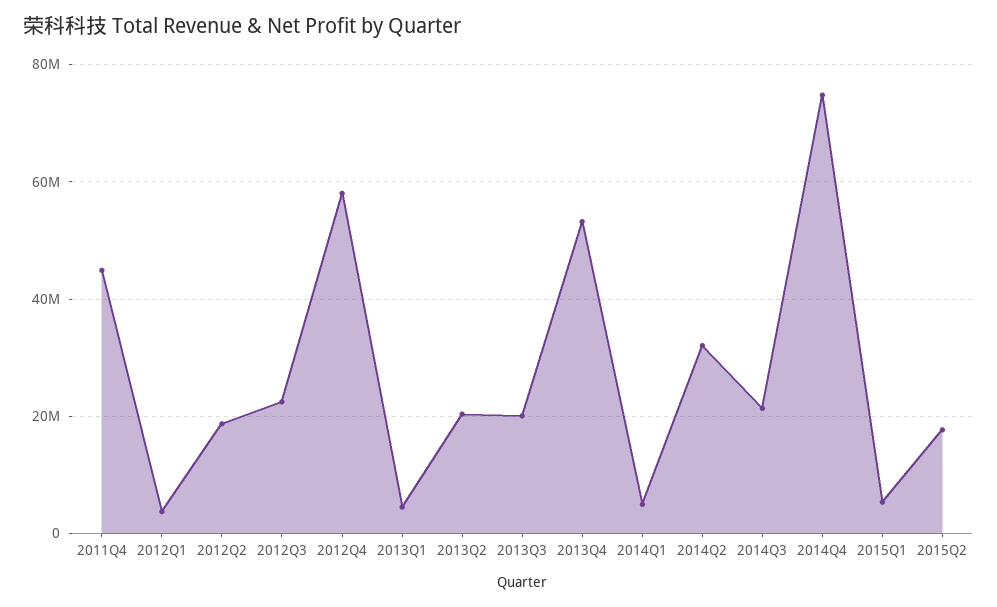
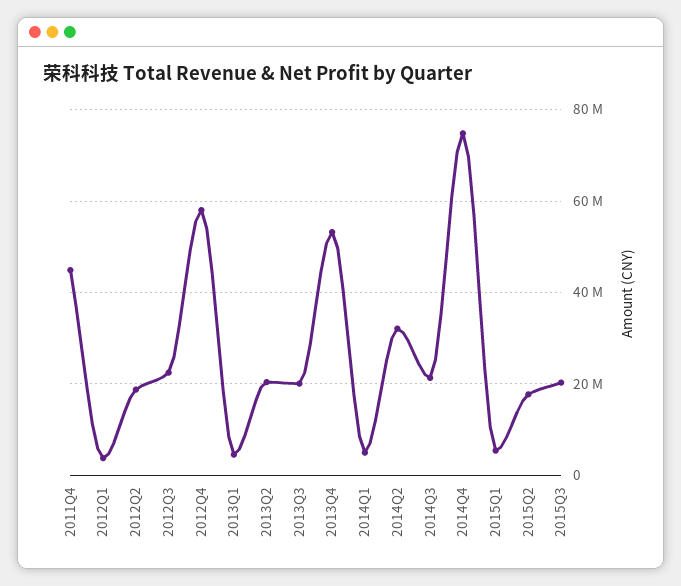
2015Q3: none -> 20000000

